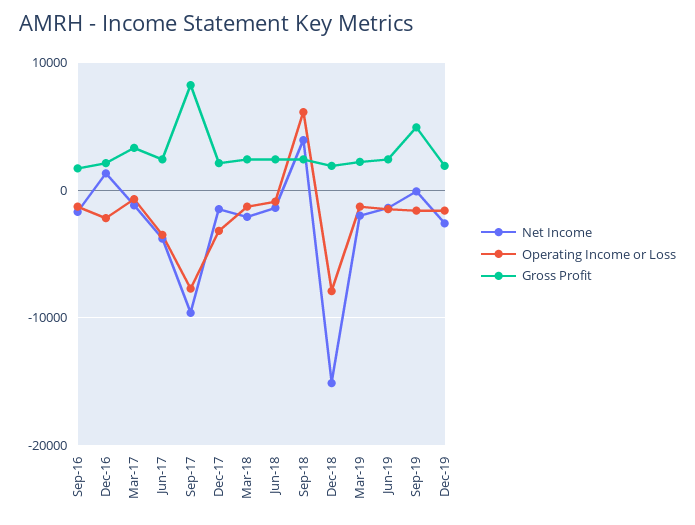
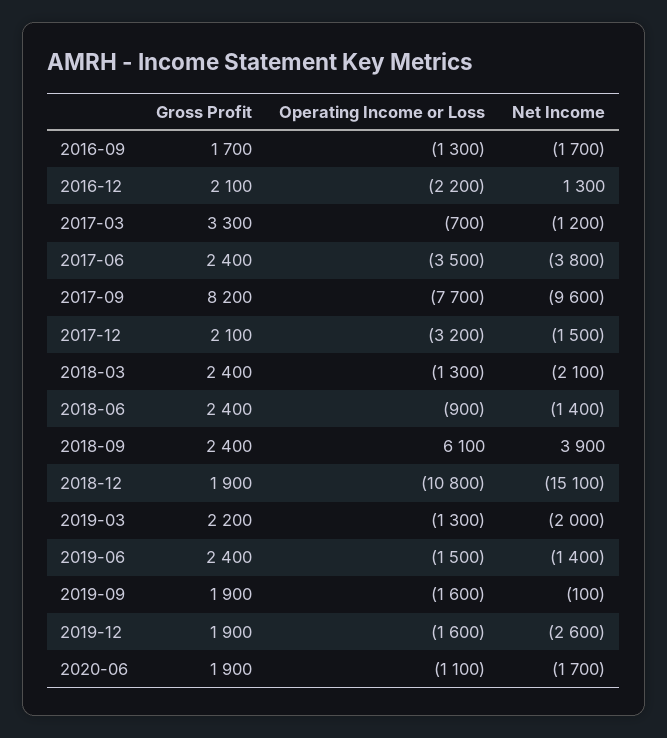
Operating Income or Loss, Dec-18: -8000 -> -10800
Gross Profit, Sep-19: 5000 -> 1900
Gross Profit, 2020-06: none -> 1900
Operating Income or Loss, 2020-06: none -> -1100
Net Income, 2020-06: none -> -1700

